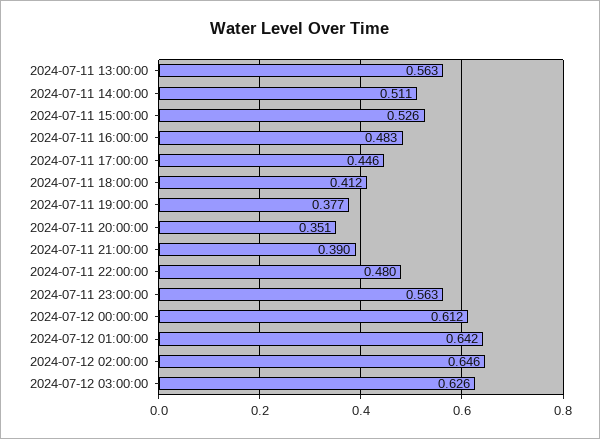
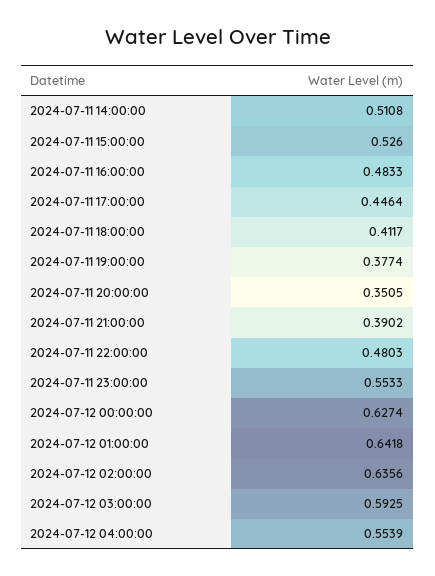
2024-07-11 13:00:00: 0.563 -> none
2024-07-11 23:00:00: 0.563 -> 0.5533
2024-07-12 00:00:00: 0.612 -> 0.6274
2024-07-12 02:00:00: 0.646 -> 0.6356
2024-07-12 03:00:00: 0.626 -> 0.5925
2024-07-12 04:00:00: none -> 0.5539

